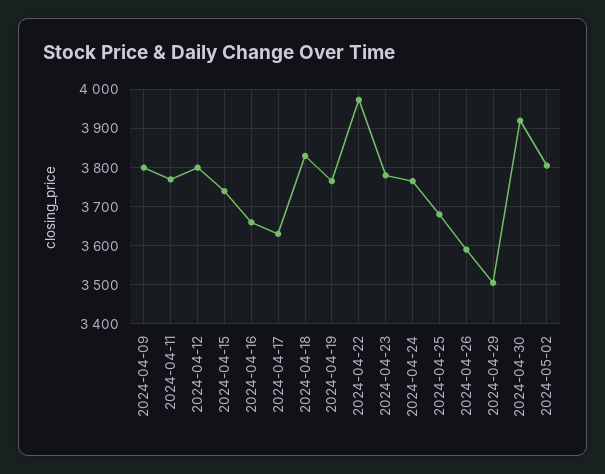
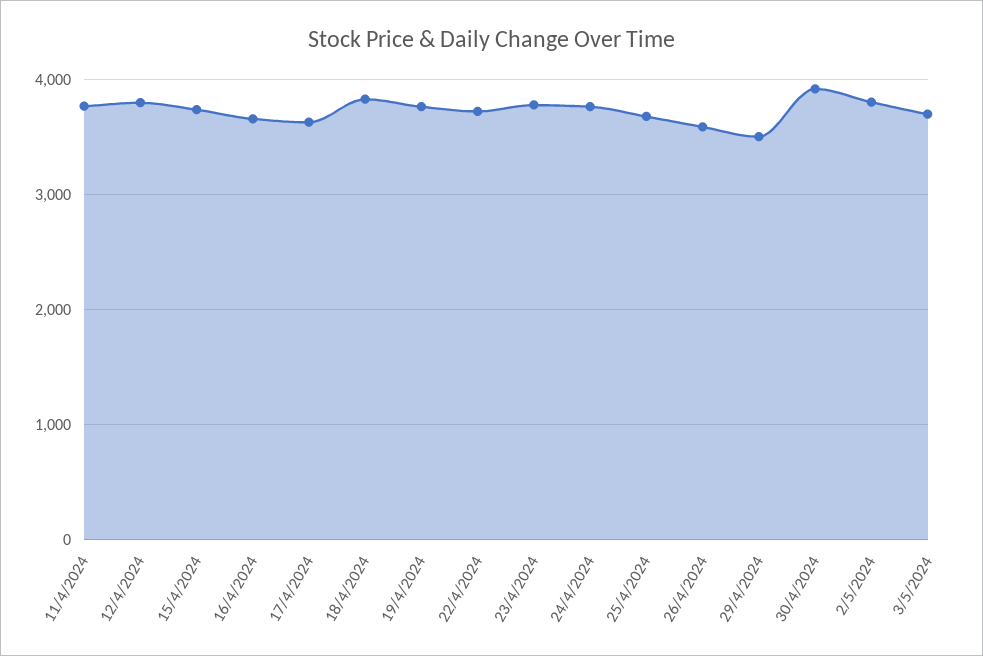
2024-04-09: 3800 -> none
2024-04-22: 3980 -> 3700
3/5/2024: none -> 3700

